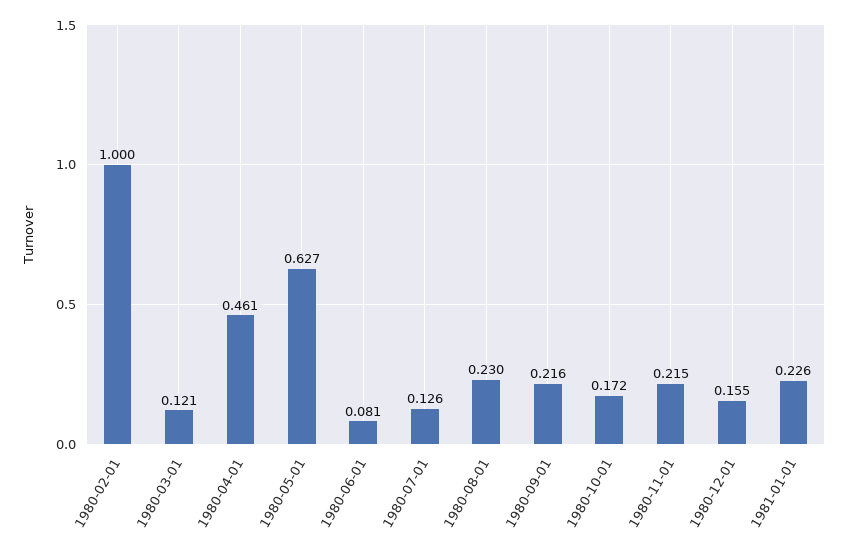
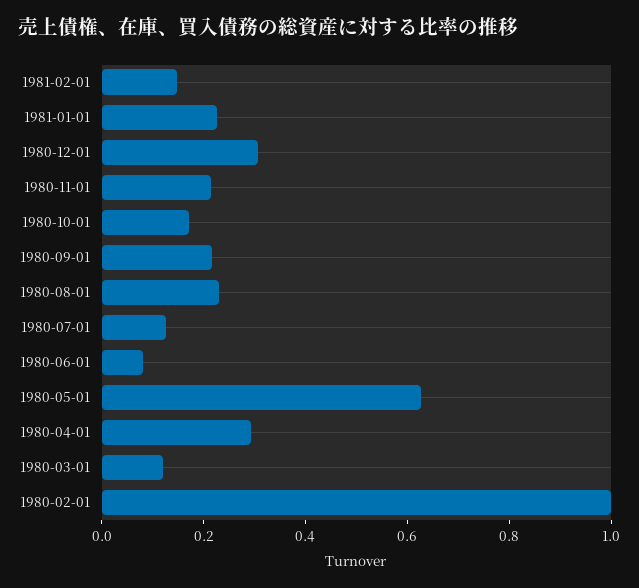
1980-04-01: 0.461 -> 0.3
1980-12-01: 0.155 -> 0.3
1981-02-01: none -> 0.15

